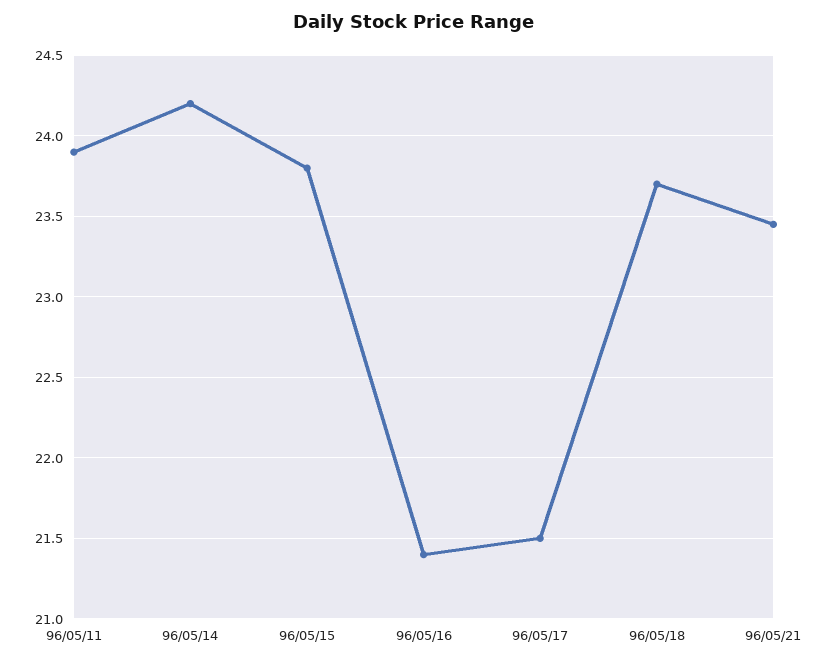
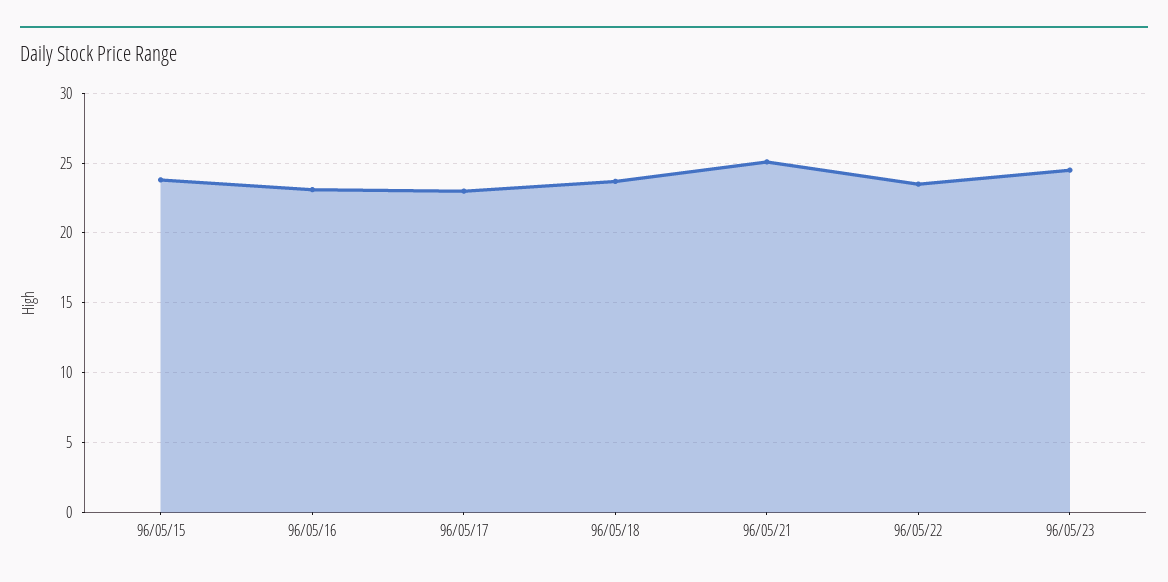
96/05/11: 23.9 -> none
96/05/14: 24.2 -> none
96/05/16: 21.4 -> 23
96/05/17: 21.5 -> 23
96/05/21: 23.45 -> 25
96/05/22: none -> 23.5
96/05/23: none -> 24.5

